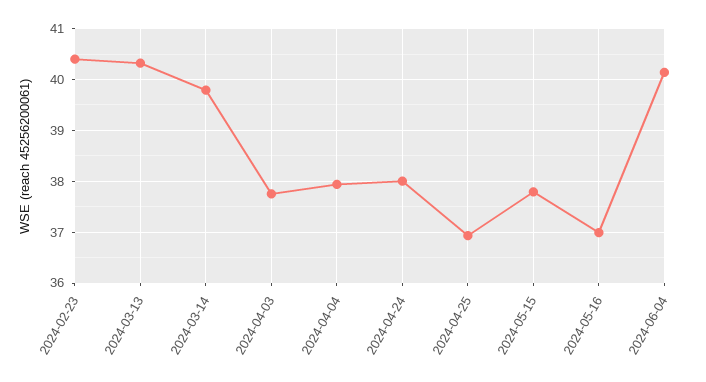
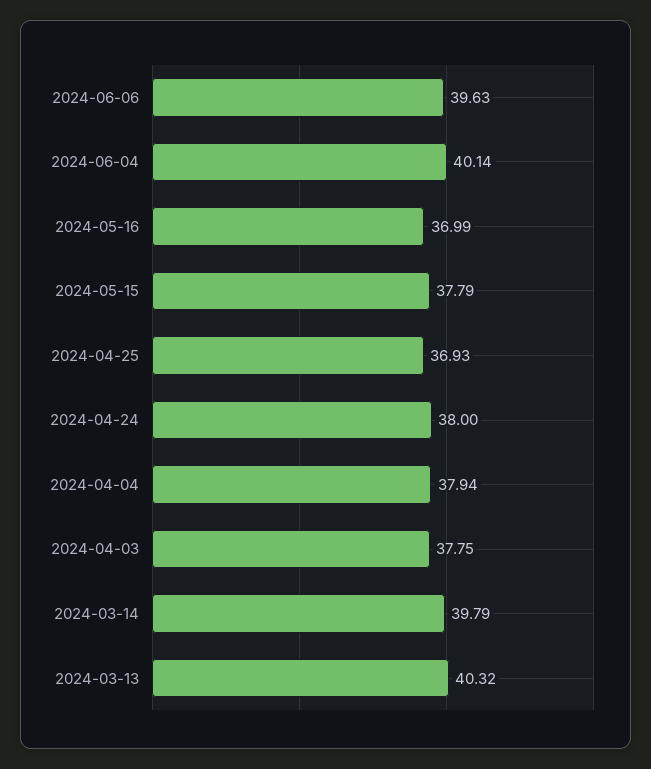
2024-02-23: 40.4 -> none
2024-06-06: none -> 39.63

